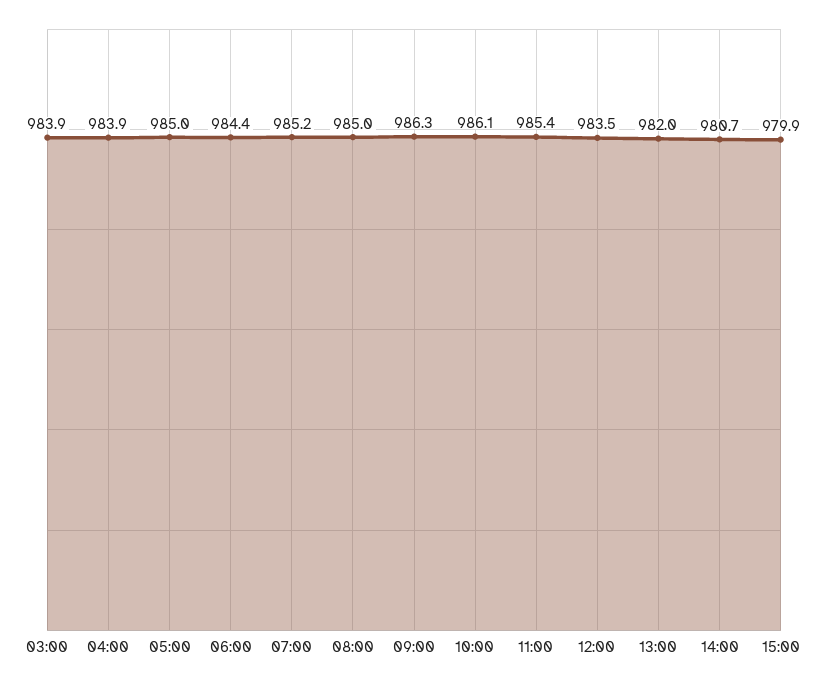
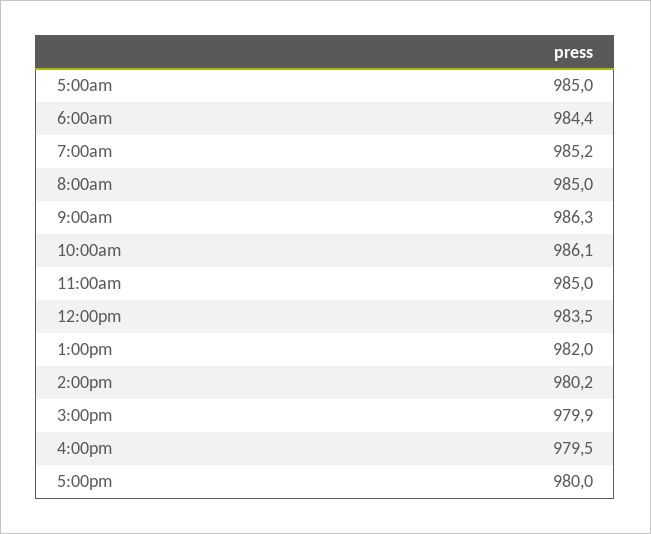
03:00: 983.9 -> none
04:00: 983.9 -> none
11:00: 985.4 -> 985
14:00: 980.7 -> 980.2
4:00pm: none -> 979.5
5:00pm: none -> 980

